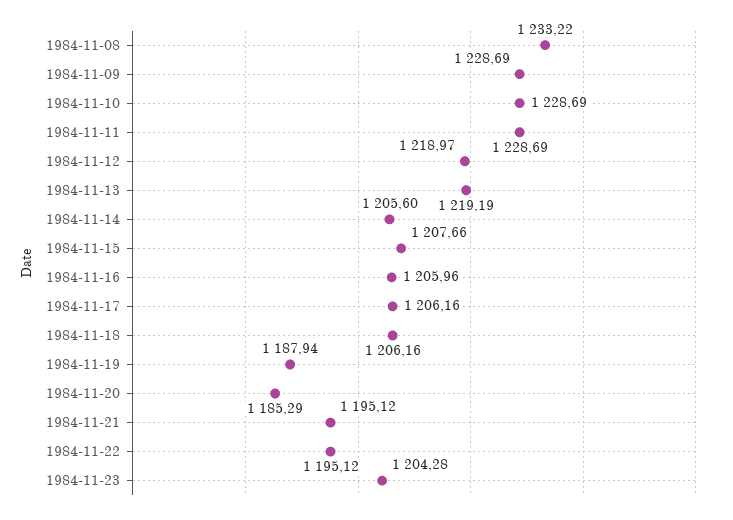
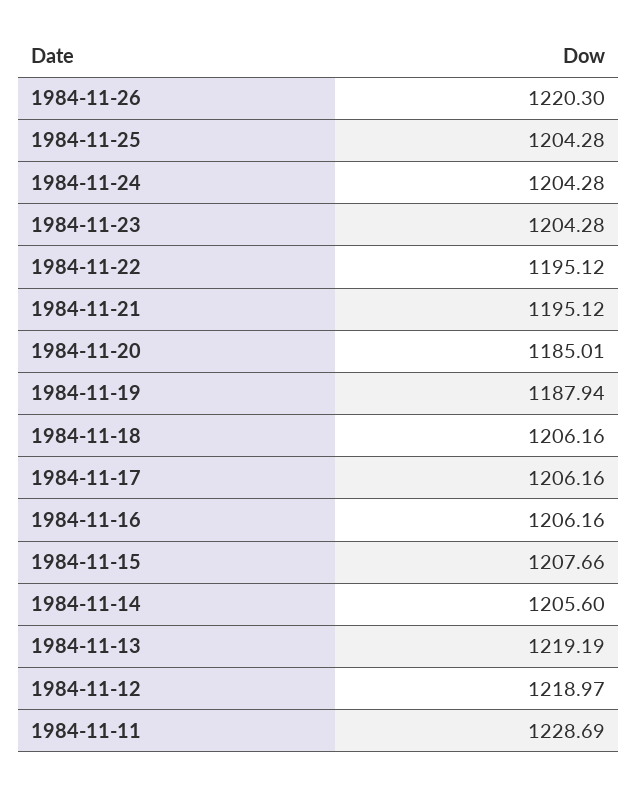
1984-11-08: 1233.22 -> none
1984-11-09: 1228.69 -> none
1984-11-10: 1228.69 -> none
1984-11-16: 1205.96 -> 1206.16
1984-11-20: 1185.29 -> 1185.01
1984-11-26: none -> 1220.3
1984-11-25: none -> 1204.28
1984-11-24: none -> 1204.28

